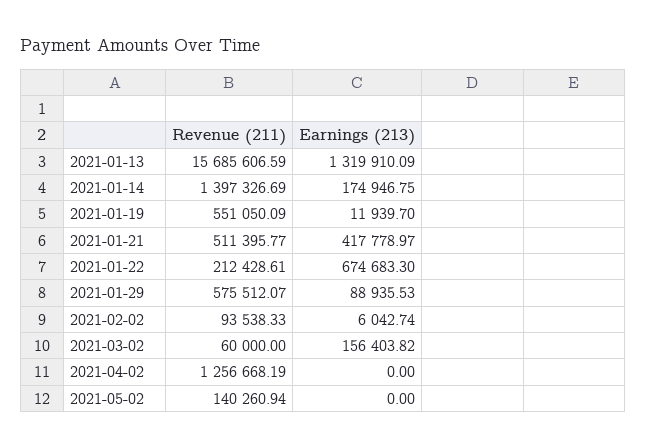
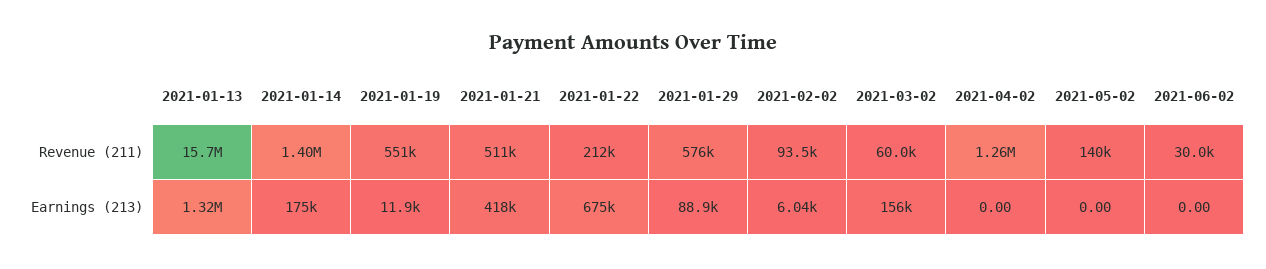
Revenue (211), 2021-06-02: none -> 30000
Earnings (213), 2021-06-02: none -> 0

